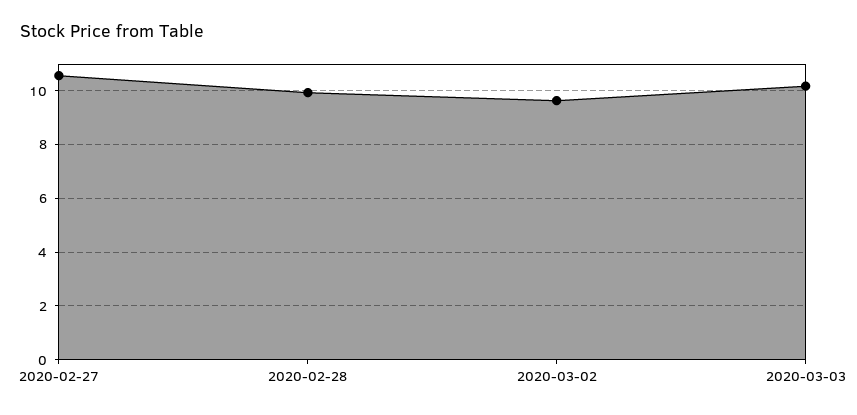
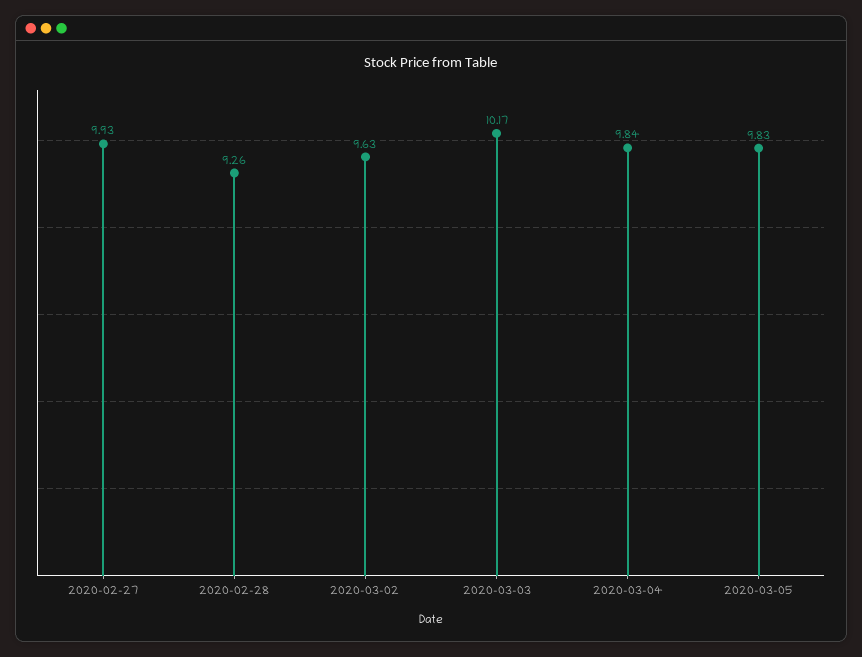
2020-02-27: 10.5 -> 9.93
2020-02-28: 10 -> 9.26
2020-03-04: none -> 9.84
2020-03-05: none -> 9.83

